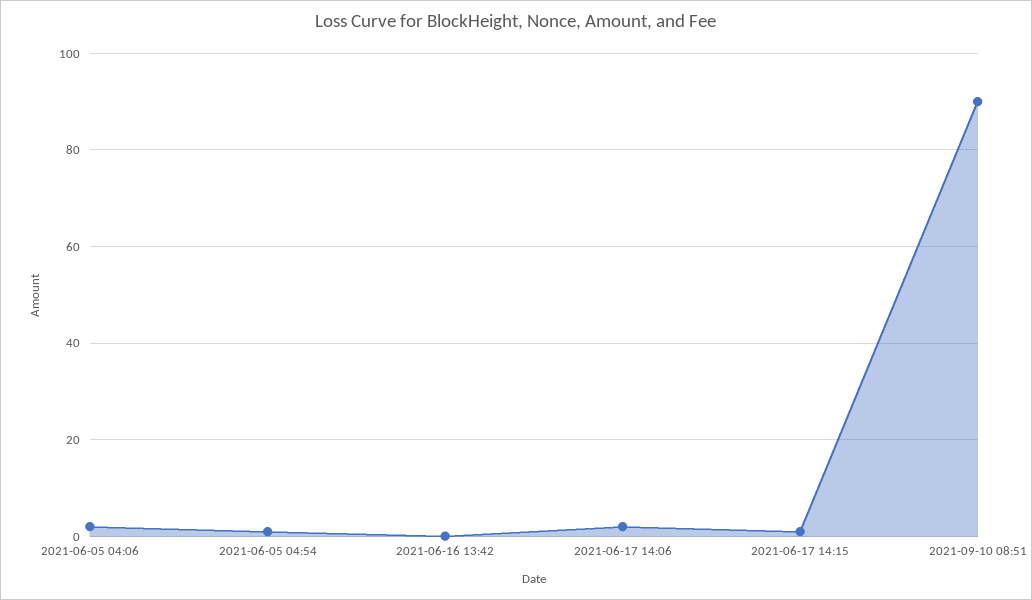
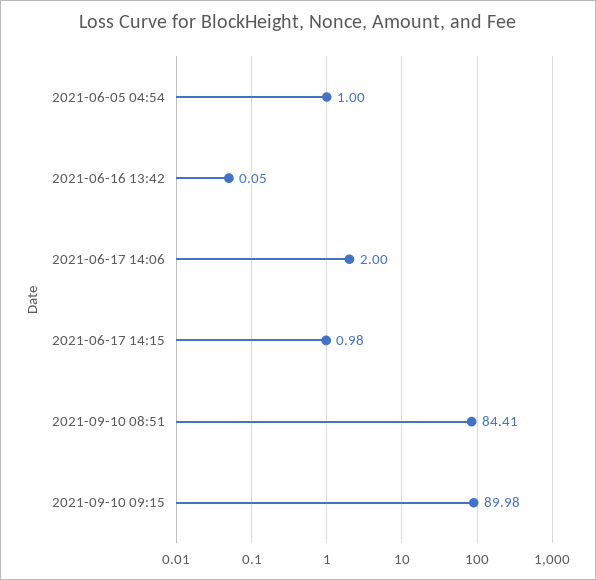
2021-06-05 04:06: 2 -> none
2021-09-10 08:51: 90 -> 84.41
2021-09-10 09:15: none -> 89.98

